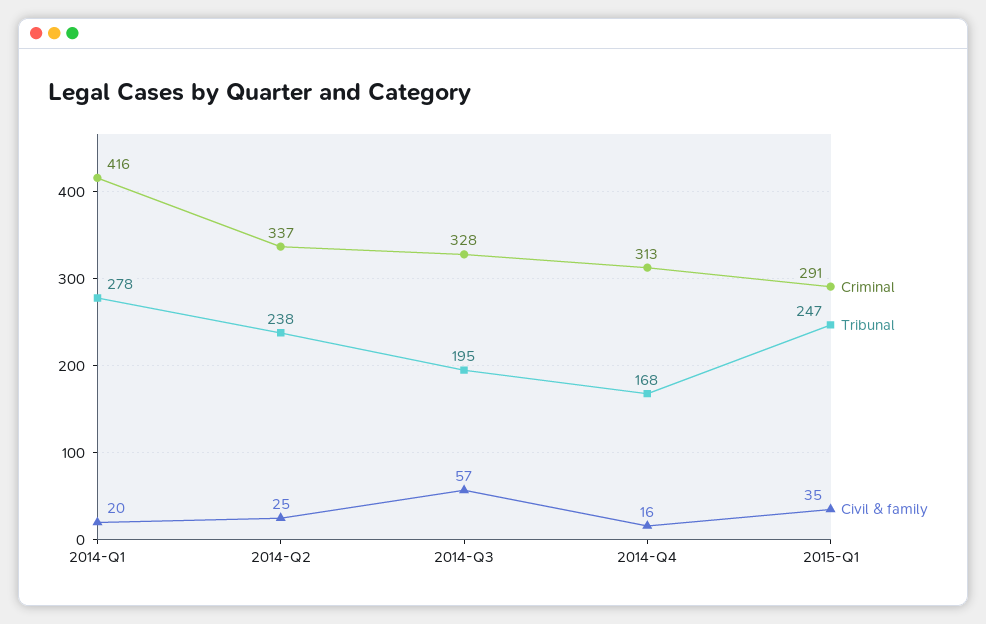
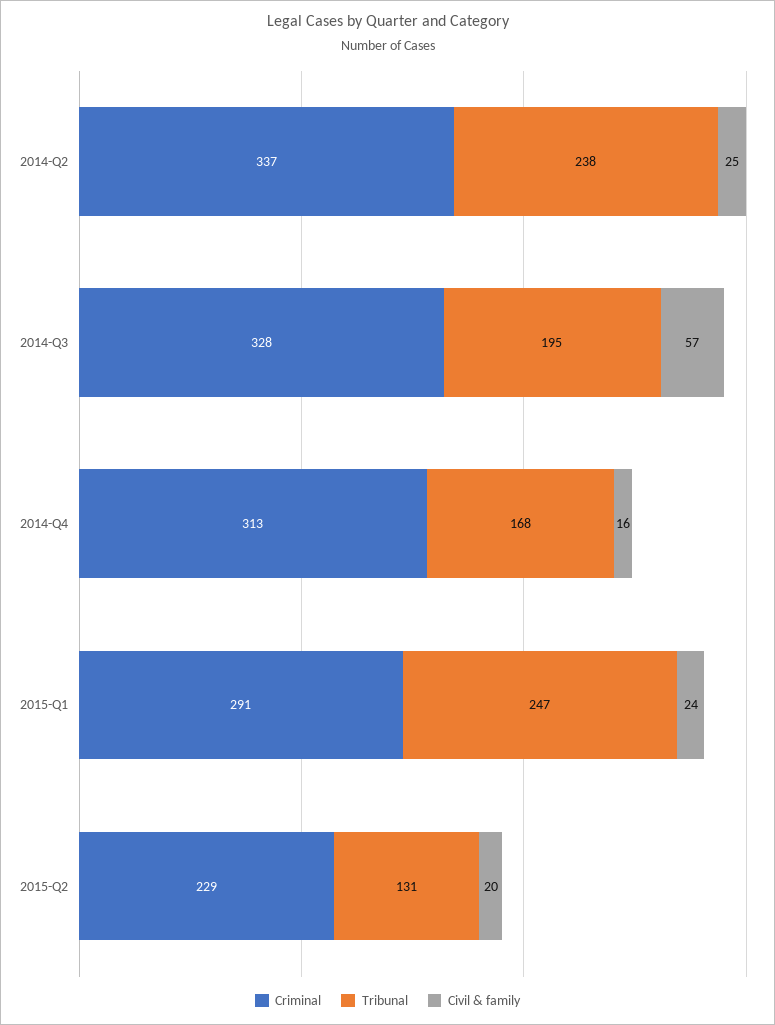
Criminal, 2014-Q1: 416 -> none
Tribunal, 2014-Q1: 278 -> none
Civil & family, 2014-Q1: 20 -> none
Civil & family, 2015-Q1: 35 -> 24
Criminal, 2015-Q2: none -> 229
Tribunal, 2015-Q2: none -> 131
Civil & family, 2015-Q2: none -> 20

